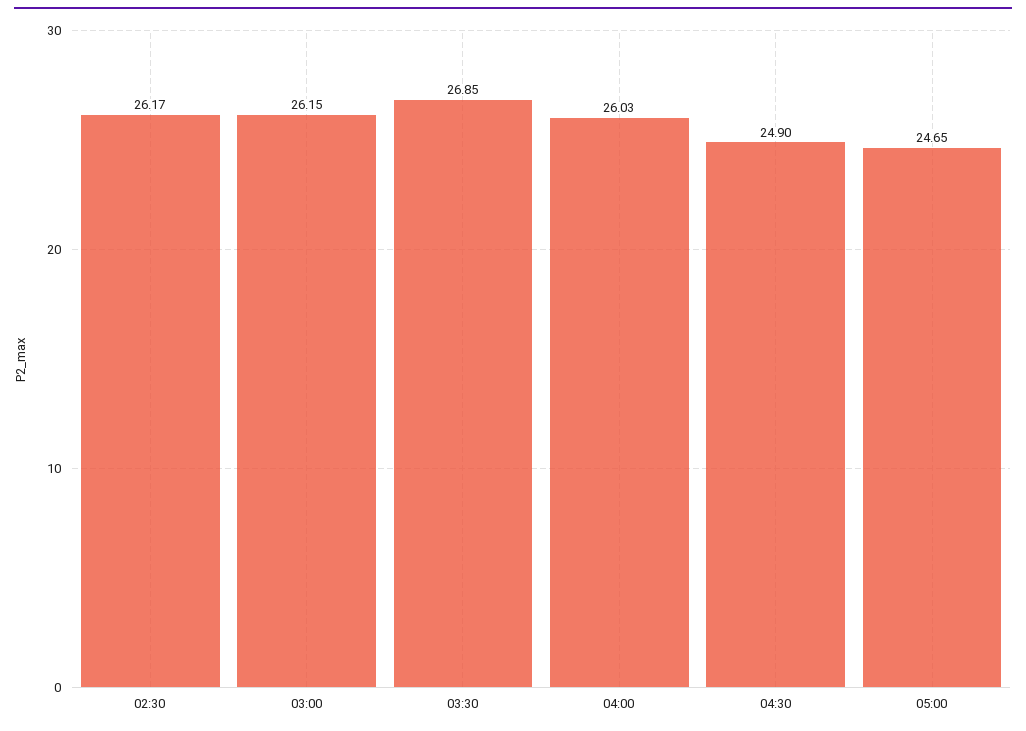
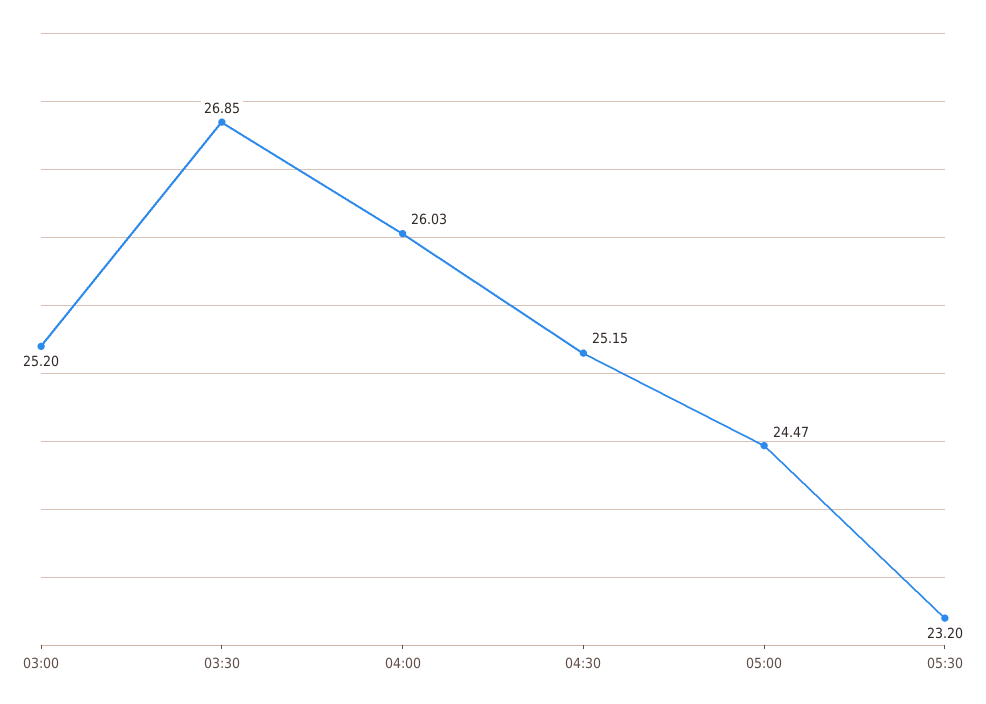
02:30: 26.17 -> none
03:00: 26.15 -> 25.2
04:30: 24.9 -> 25.15
05:00: 24.65 -> 24.47
05:30: none -> 23.2

